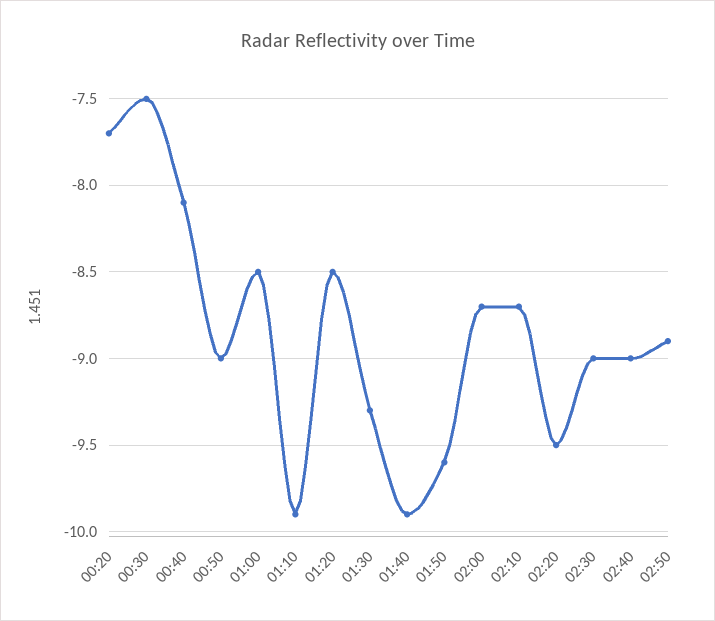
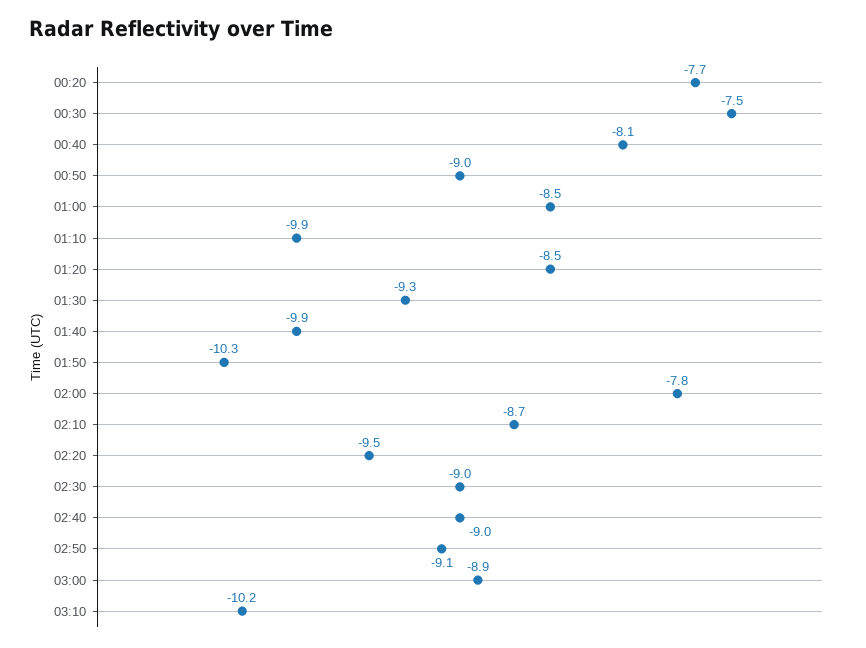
01:50: -9.6 -> -10.3
02:00: -8.7 -> -7.8
02:50: -8.9 -> -9.1
03:00: none -> -8.9
03:10: none -> -10.2

